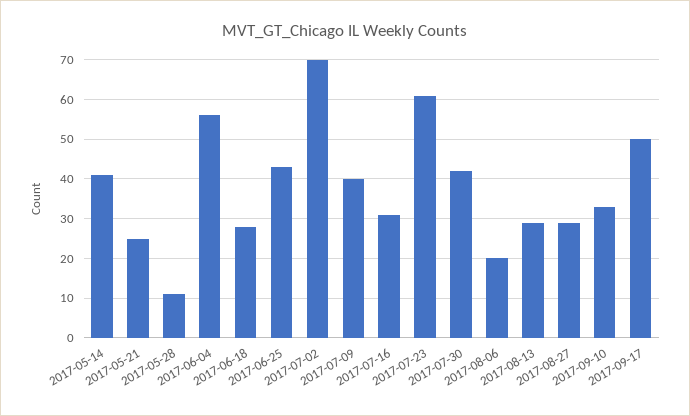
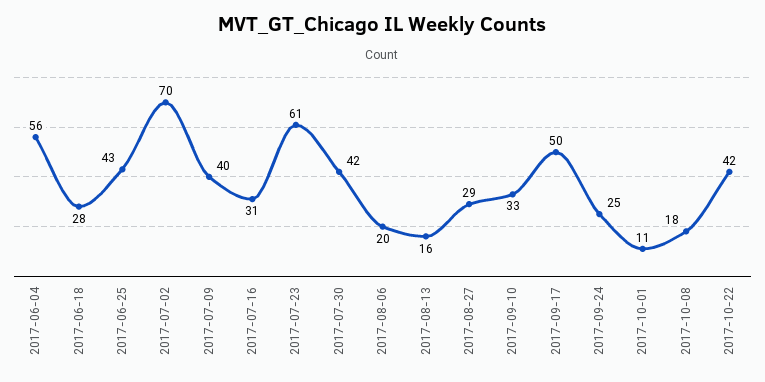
2017-05-14: 40 -> none
2017-05-21: 25 -> none
2017-05-28: 10 -> none
2017-08-13: 30 -> 16
2017-09-24: none -> 25
2017-10-01: none -> 11
2017-10-08: none -> 18
2017-10-22: none -> 42

